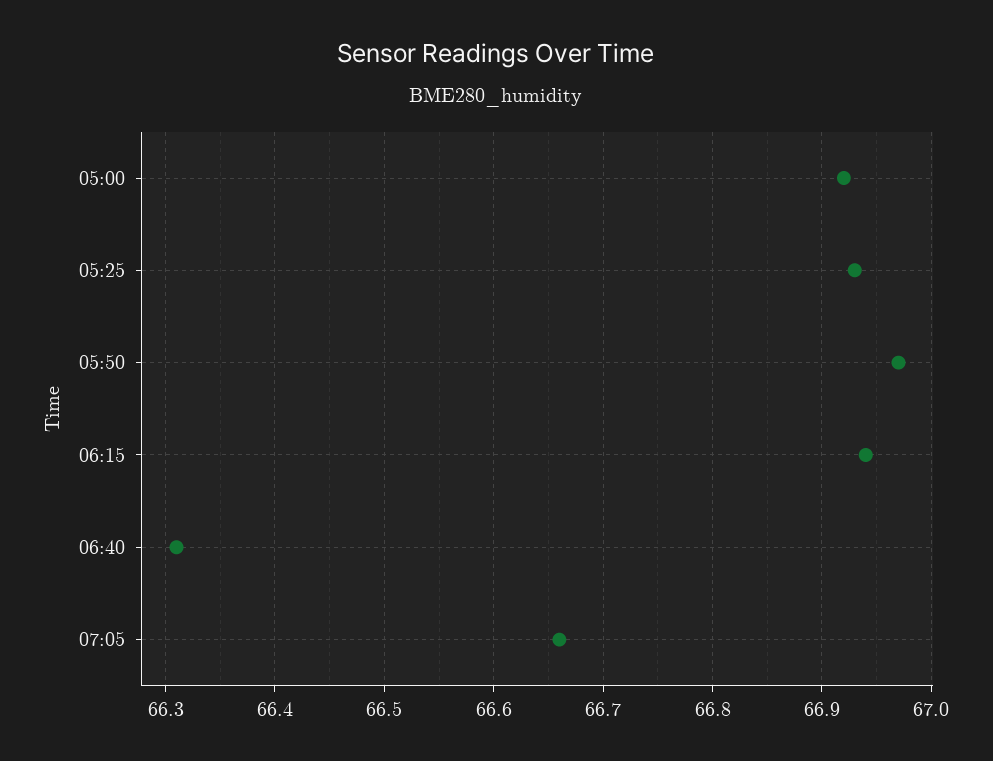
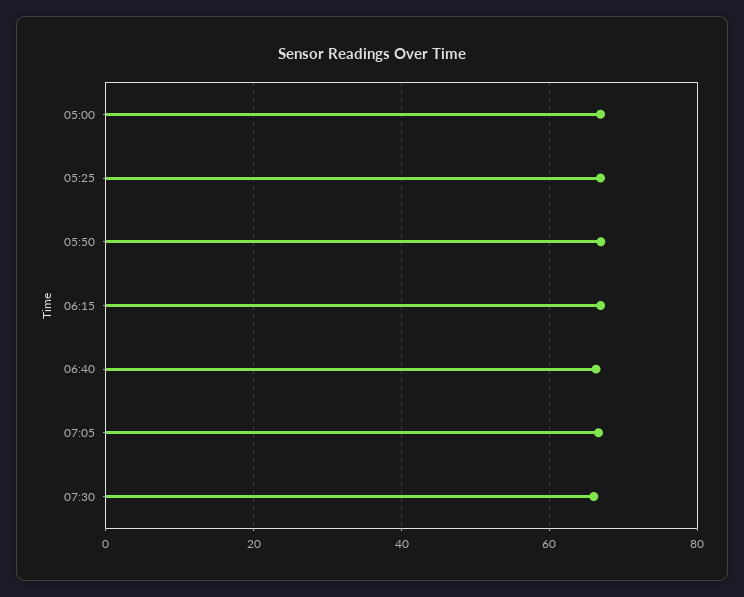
07:30: none -> 66

